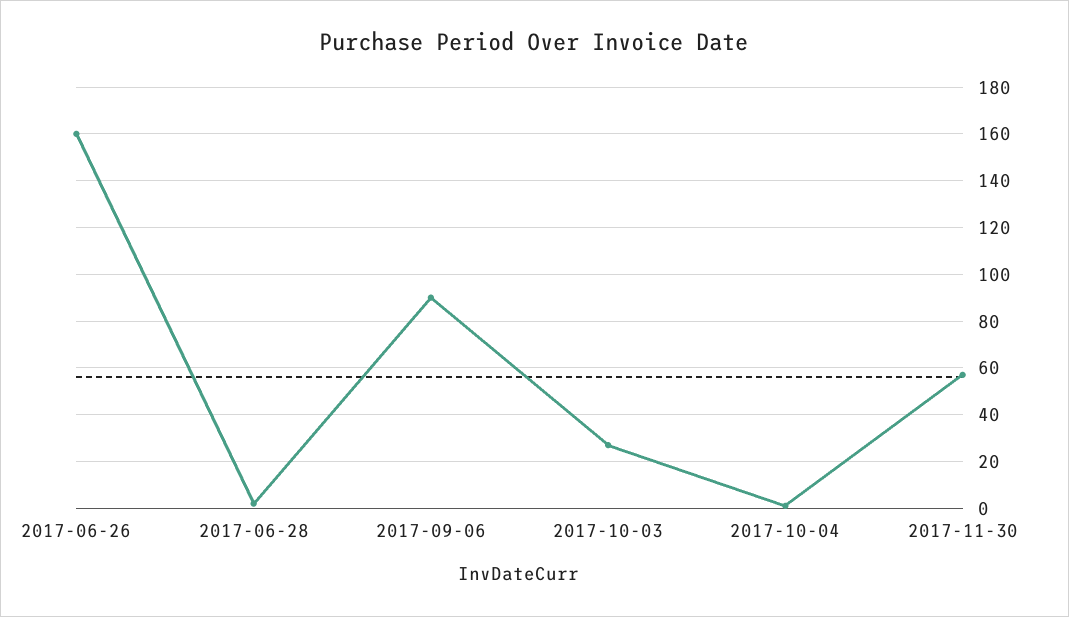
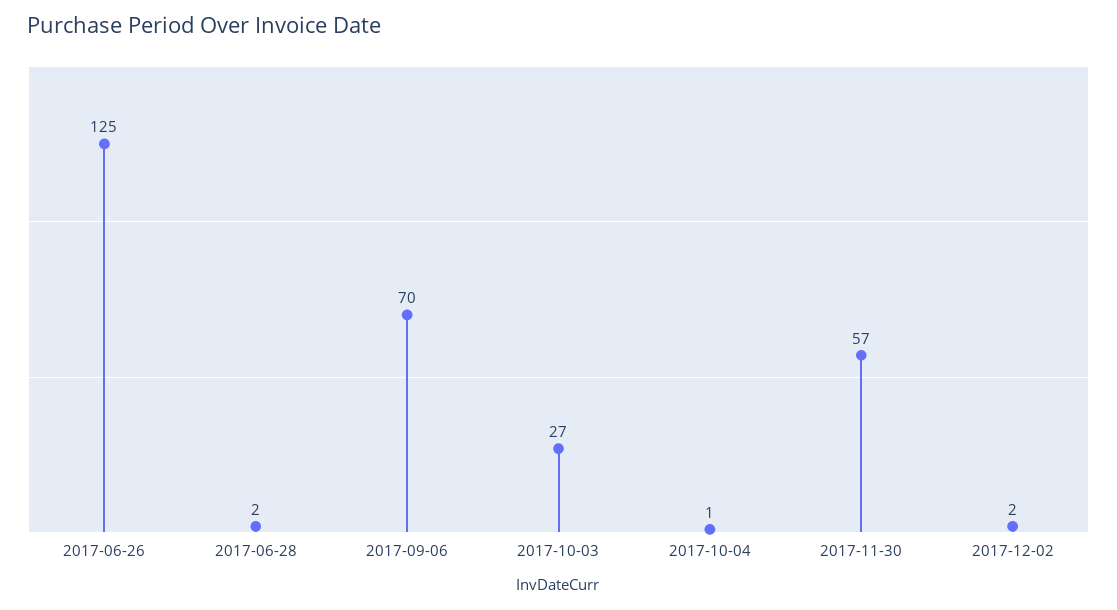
2017-06-26: 160 -> 125
2017-09-06: 90 -> 70
2017-12-02: none -> 2

